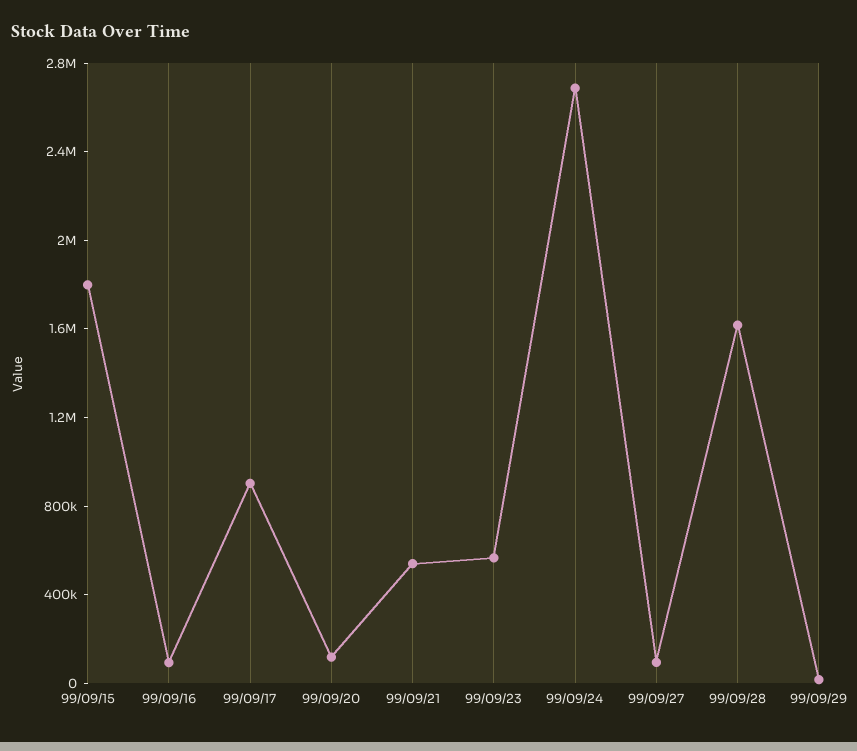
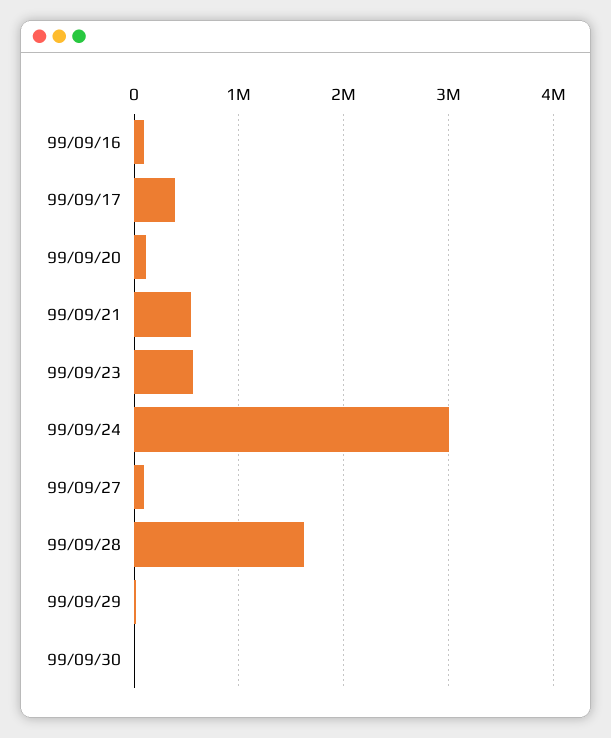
99/09/15: 1800000 -> none
99/09/17: 900000 -> 400000
99/09/24: 2700000 -> 3000000
99/09/30: none -> 0

